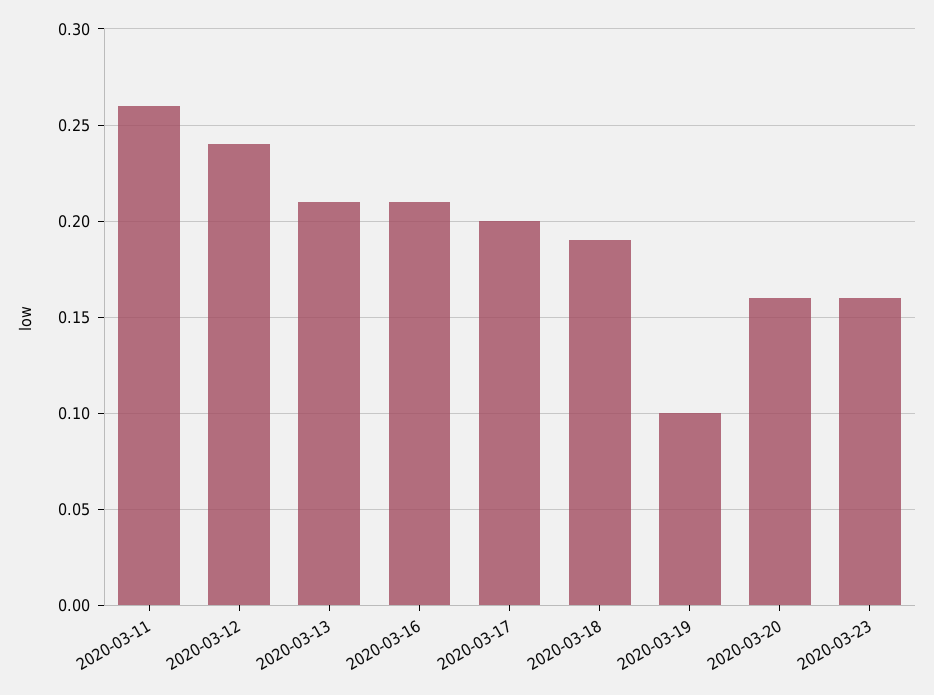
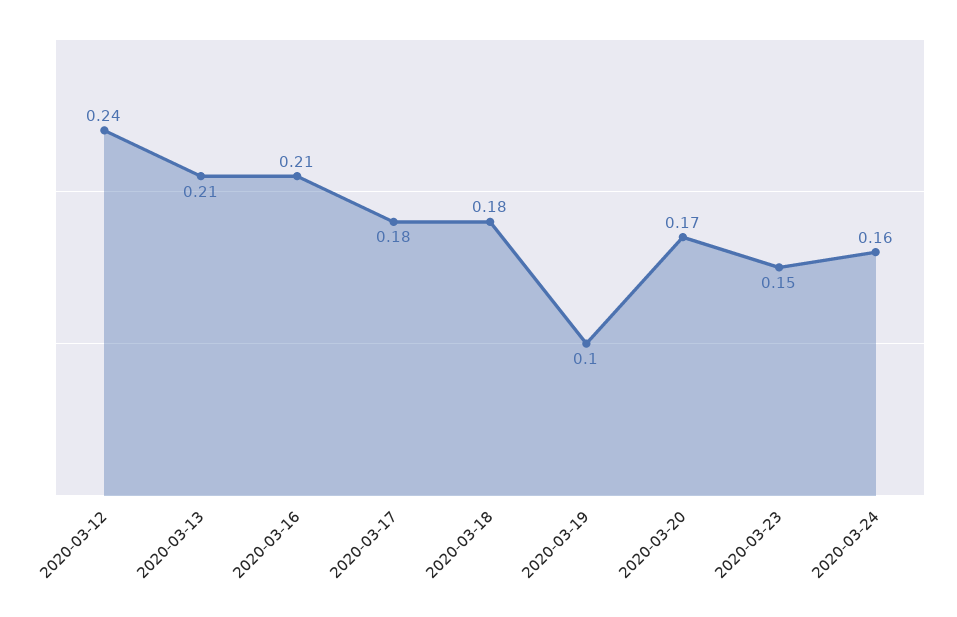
2020-03-11: 0.26 -> none
2020-03-17: 0.2 -> 0.18
2020-03-18: 0.19 -> 0.18
2020-03-20: 0.16 -> 0.17
2020-03-23: 0.16 -> 0.15
2020-03-24: none -> 0.16

